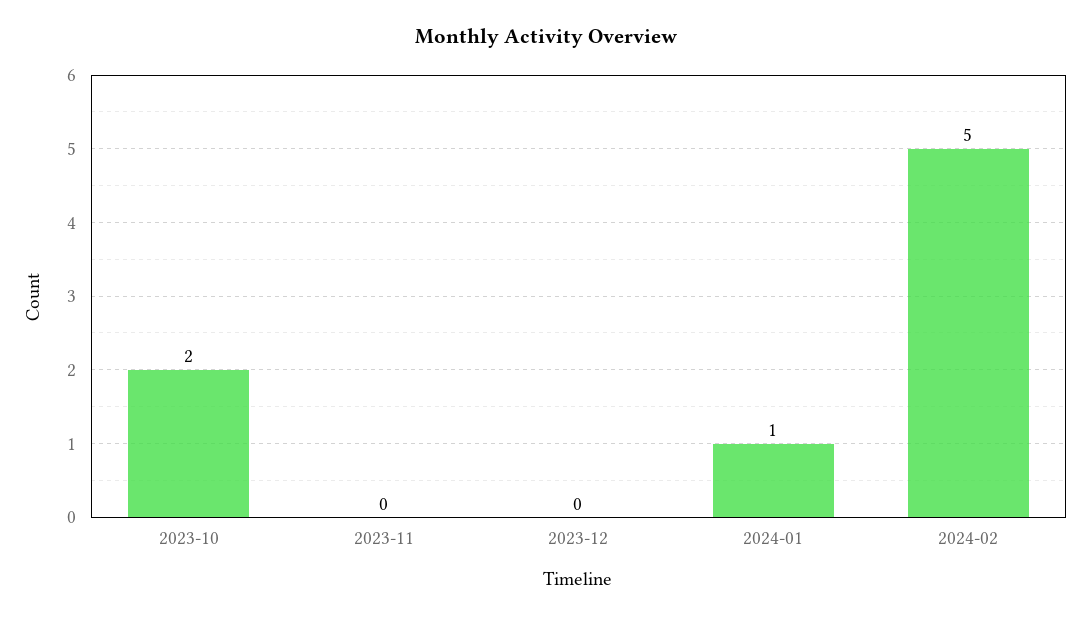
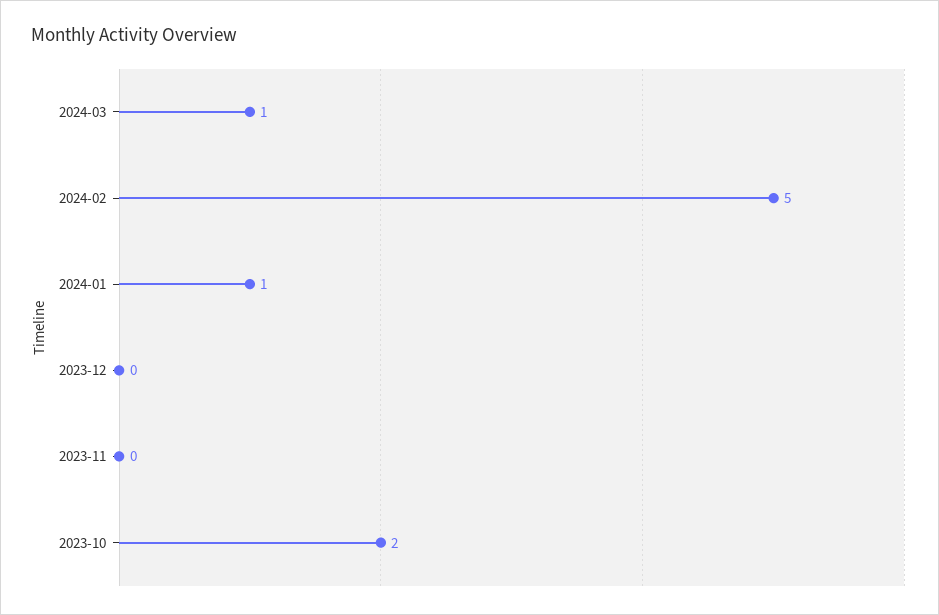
2024-03: none -> 1

